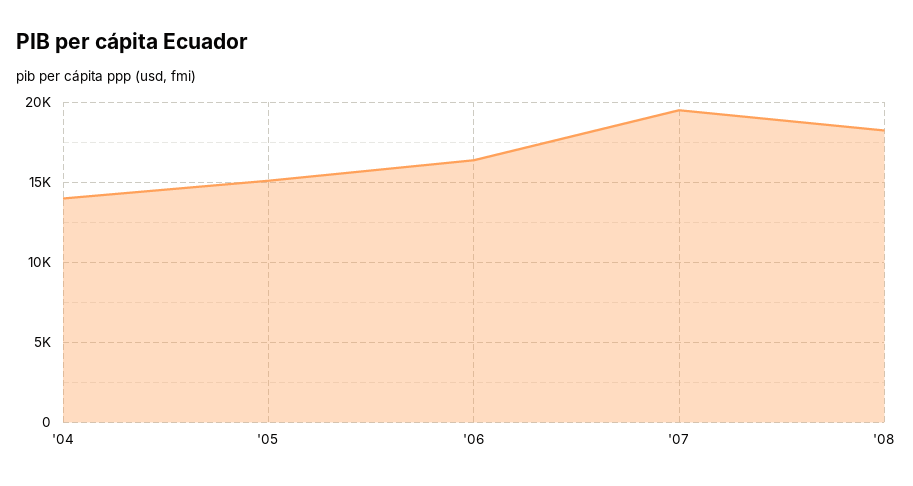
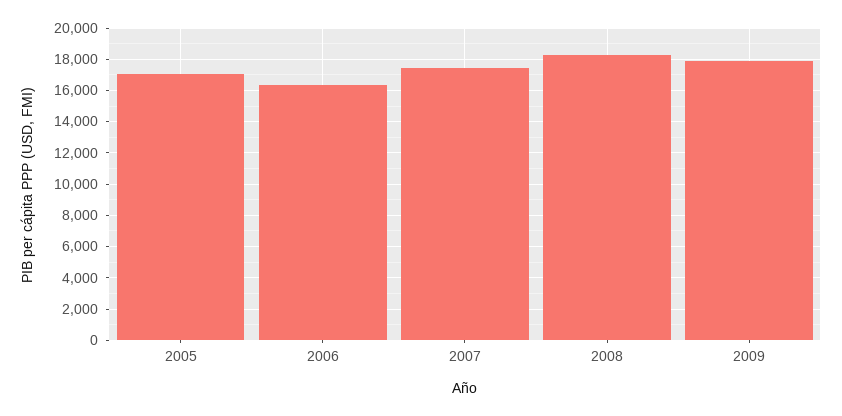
'04: 14000 -> none
'05: 15000 -> 17000
'07: 19500 -> 17500
2009: none -> 18000

